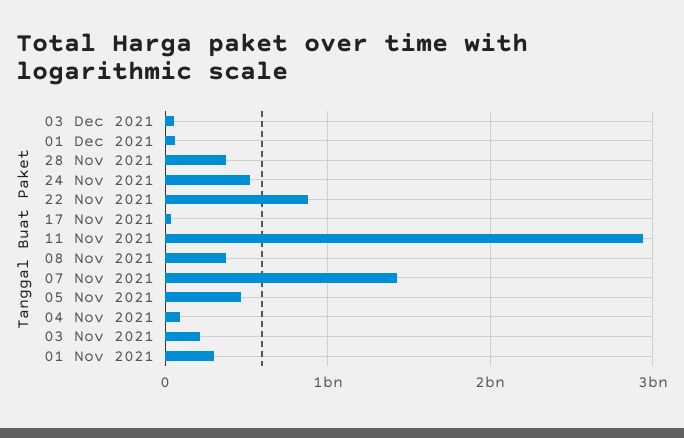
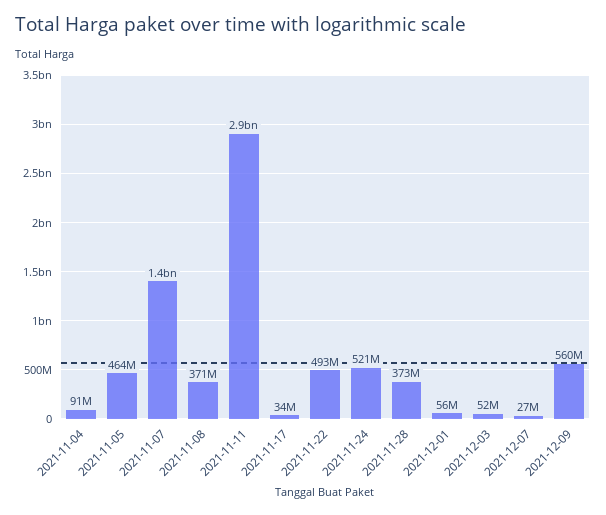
22 Nov 2021: 900000000 -> 493000000
03 Nov 2021: 200000000 -> none
01 Nov 2021: 300000000 -> none
2021-12-07: none -> 27000000
2021-12-09: none -> 560000000

